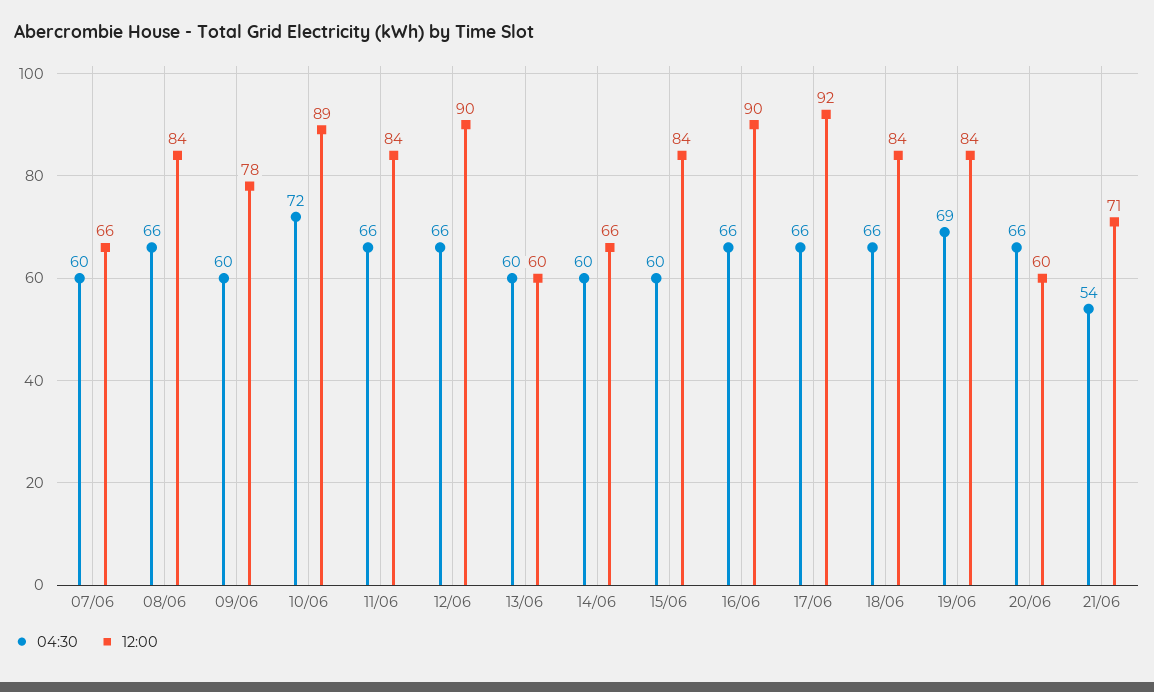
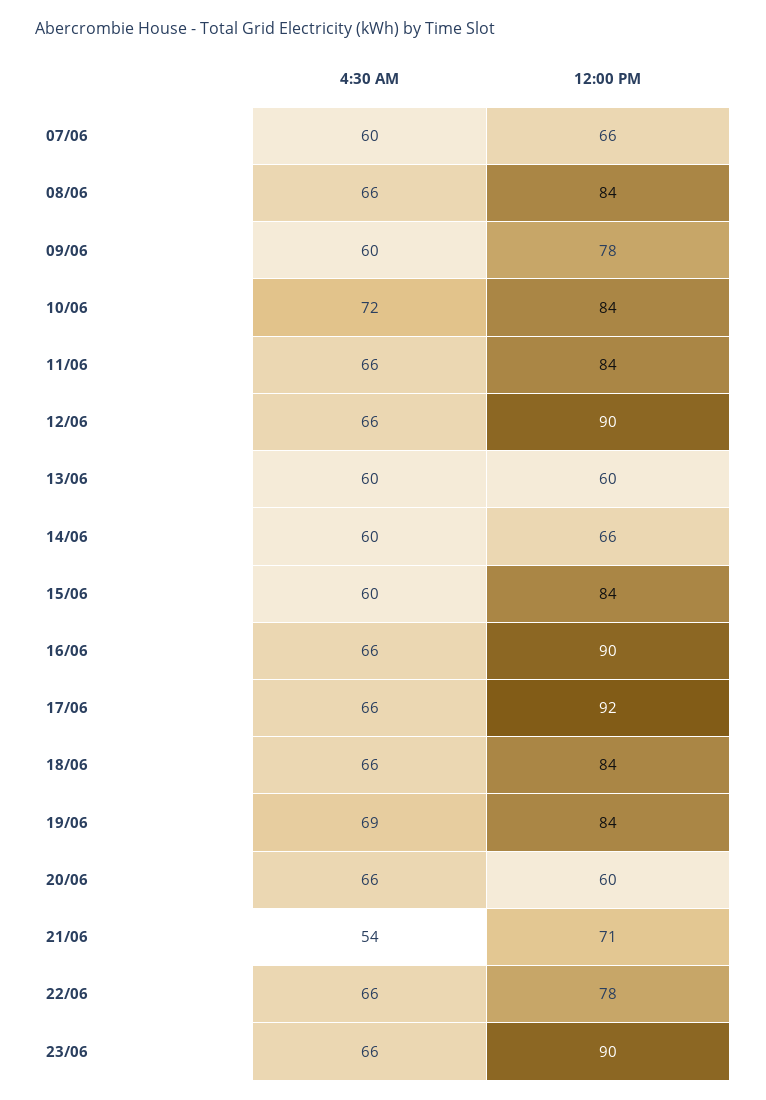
12:00, 10/06: 89 -> 84
04:30, 22/06: none -> 66
12:00, 22/06: none -> 78
04:30, 23/06: none -> 66
12:00, 23/06: none -> 90

